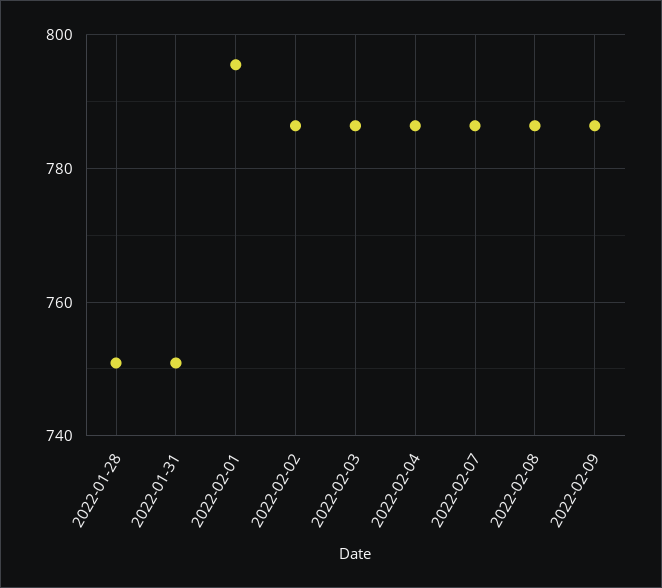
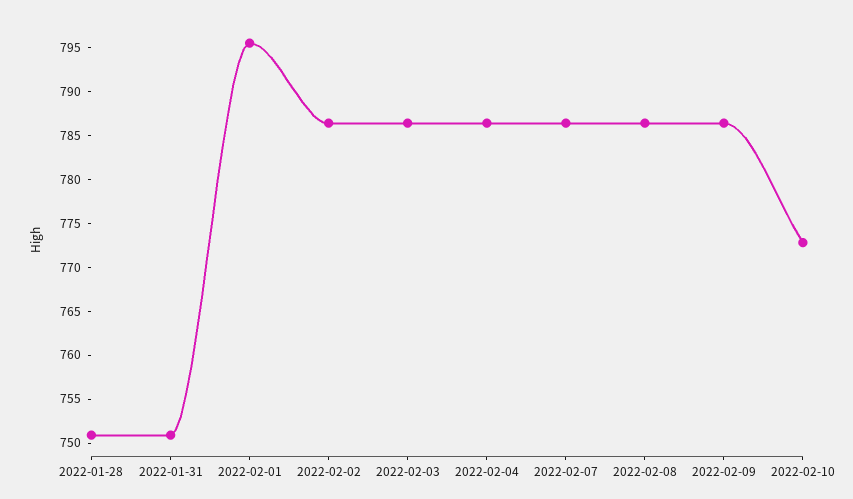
2022-02-10: none -> 773

